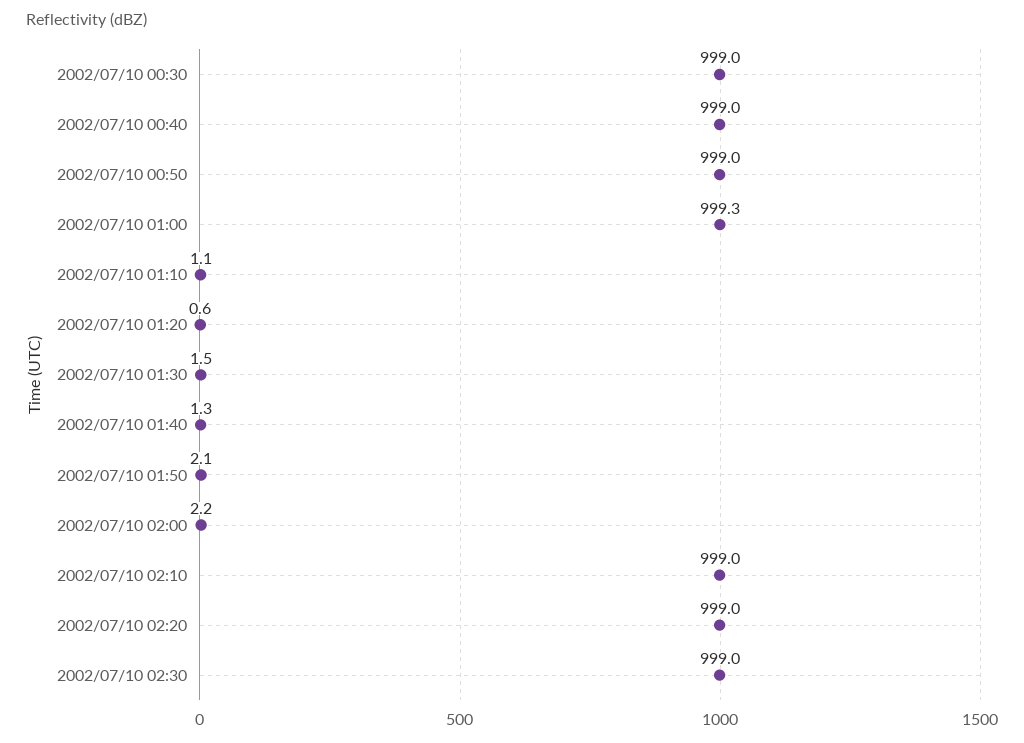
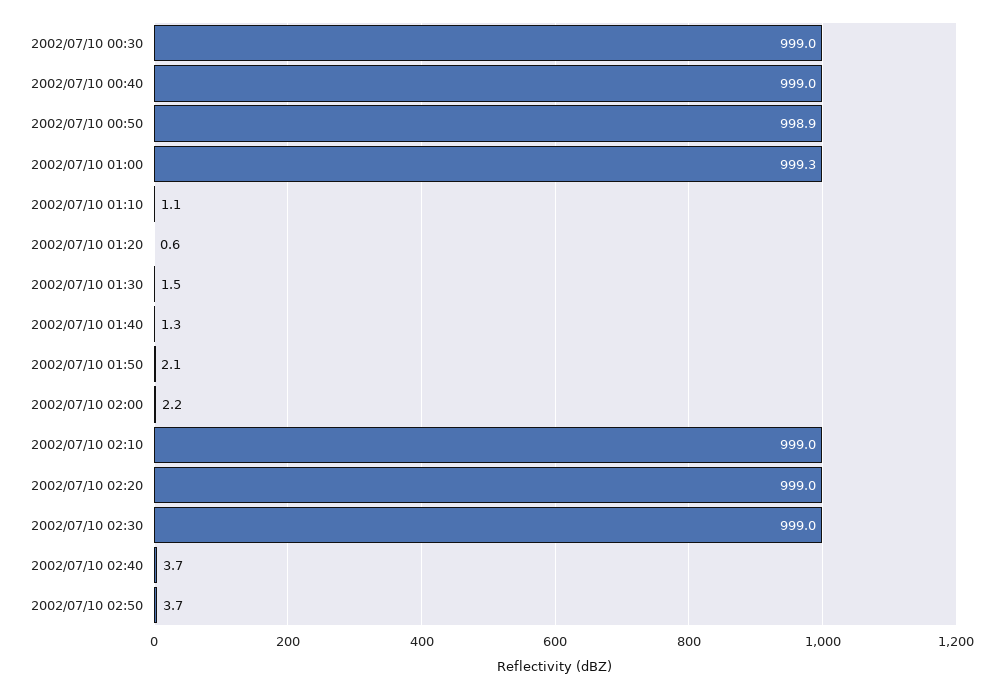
2002/07/10 00:50: 999 -> 998.9
2002/07/10 02:40: none -> 3.7
2002/07/10 02:50: none -> 3.7

